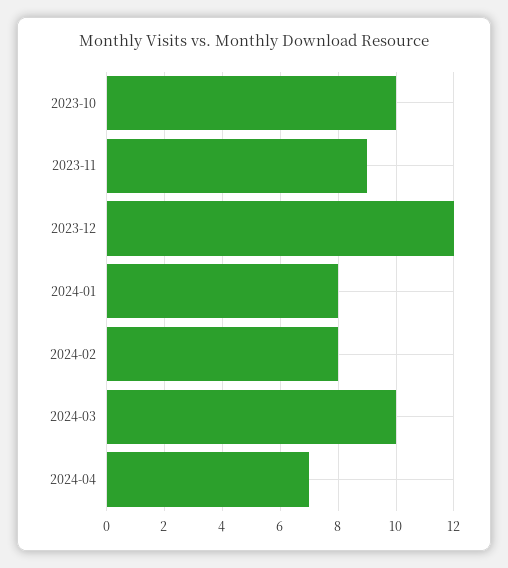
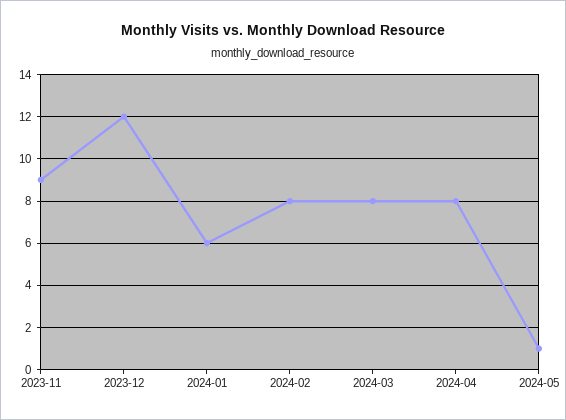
2023-10: 10 -> none
2024-01: 8 -> 6
2024-03: 10 -> 8
2024-04: 7 -> 8
2024-05: none -> 1

